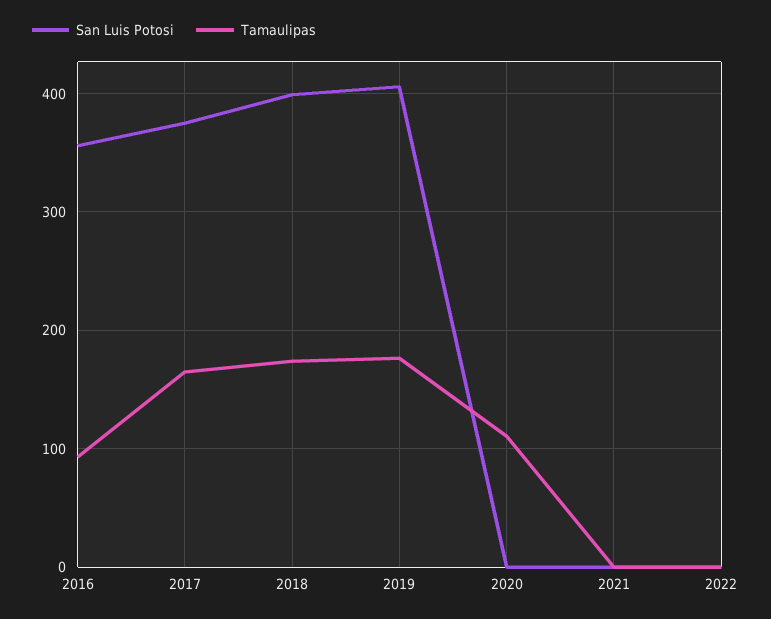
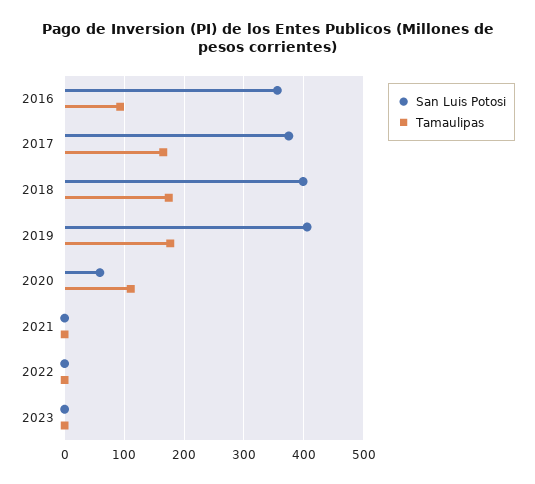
San Luis Potosi, 2020: 0 -> 60
San Luis Potosi, 2023: none -> 0
Tamaulipas, 2023: none -> 0

